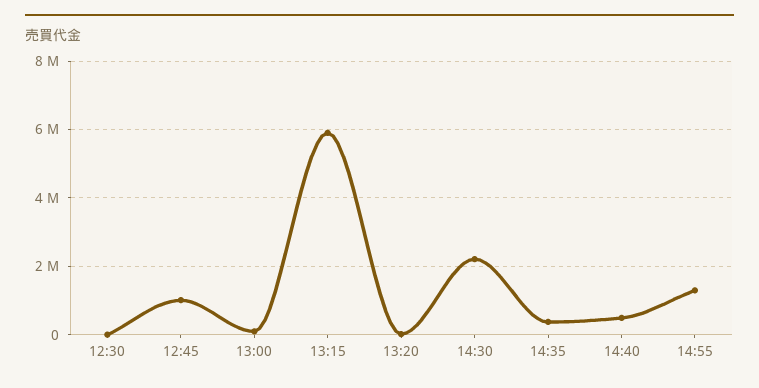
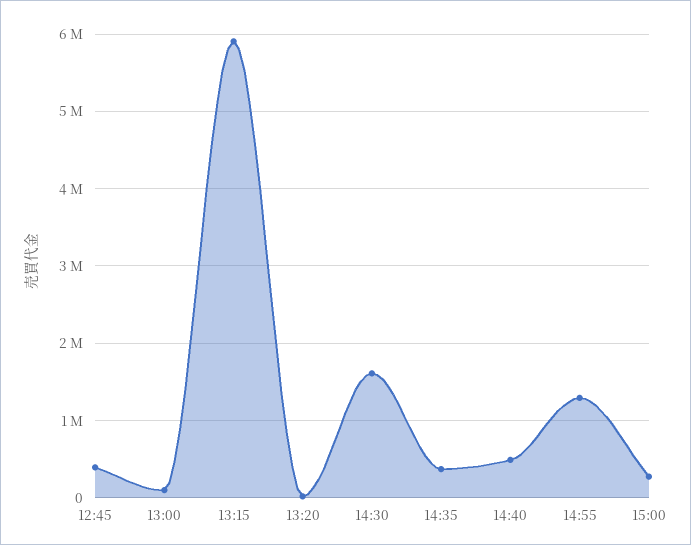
12:30: 0 -> none
12:45: 1000000 -> 400000
14:30: 2200000 -> 1600000
15:00: none -> 300000

